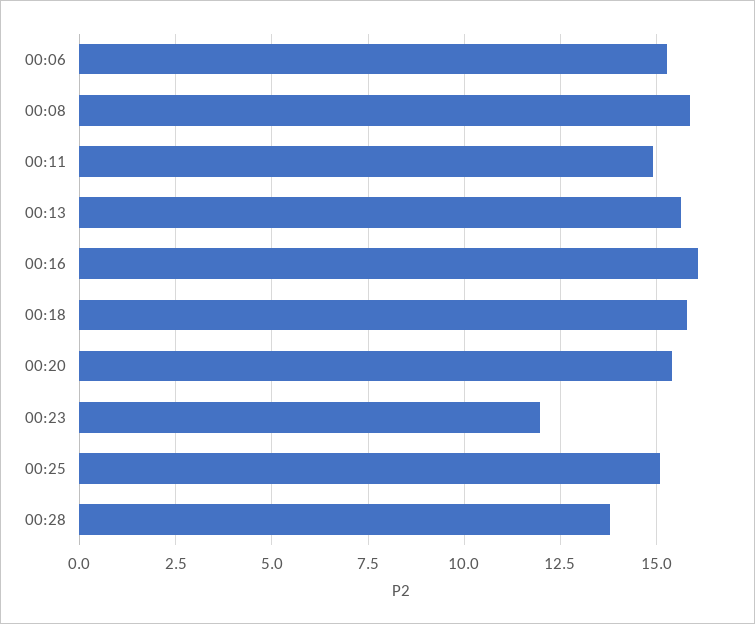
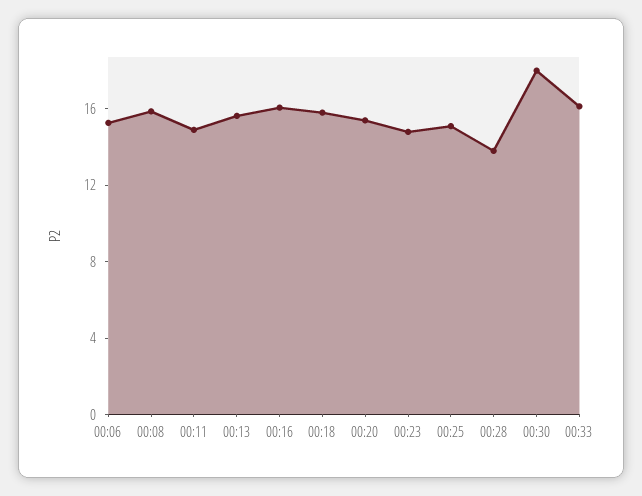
00:23: 12 -> 15
00:30: none -> 18
00:33: none -> 16

